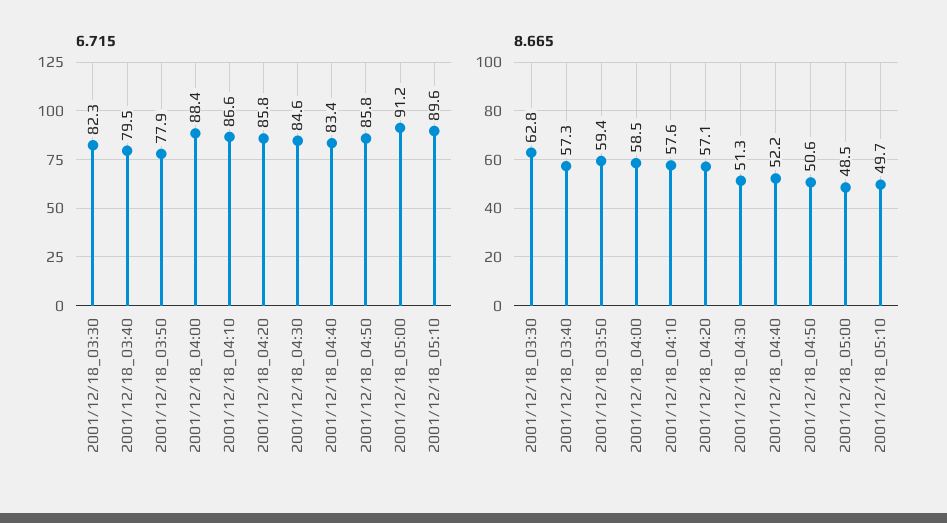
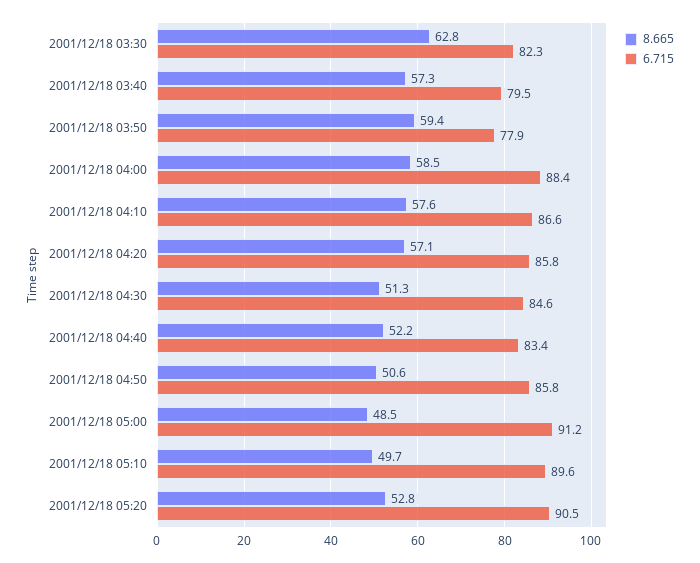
8.665, 2001/12/18 05:20: none -> 52.8
6.715, 2001/12/18 05:20: none -> 90.5

